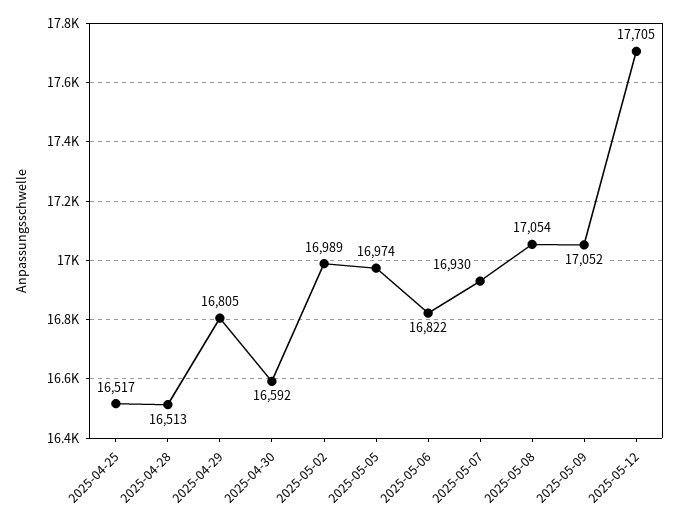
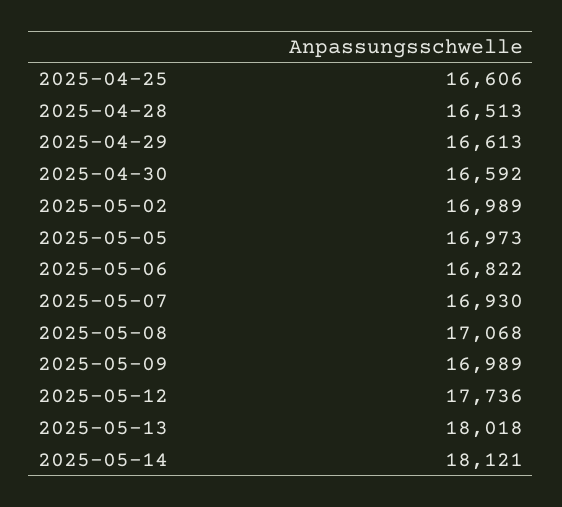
2025-04-25: 16517 -> 16606
2025-04-29: 16805 -> 16613
2025-05-05: 16974 -> 16973
2025-05-08: 17054 -> 17068
2025-05-09: 17052 -> 16989
2025-05-12: 17705 -> 17736
2025-05-13: none -> 18018
2025-05-14: none -> 18121

